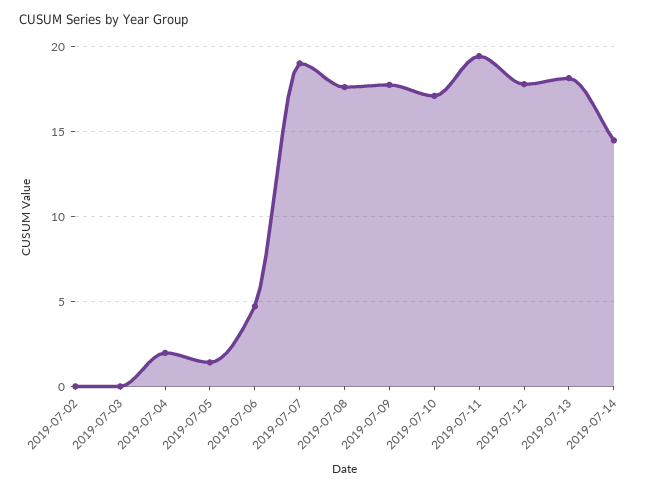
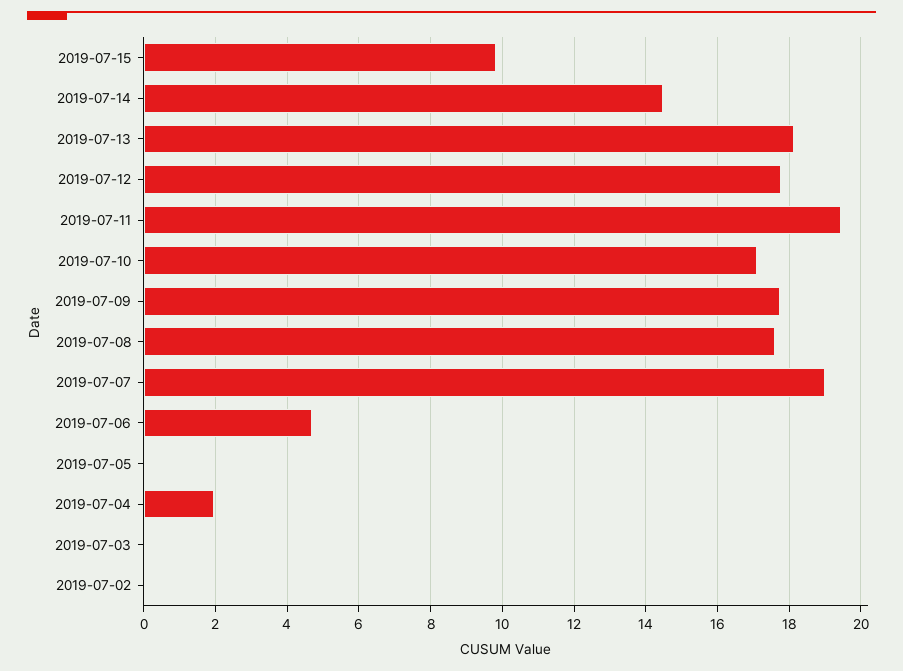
2019-07-05: 1.5 -> 0
2019-07-15: none -> 9.8

